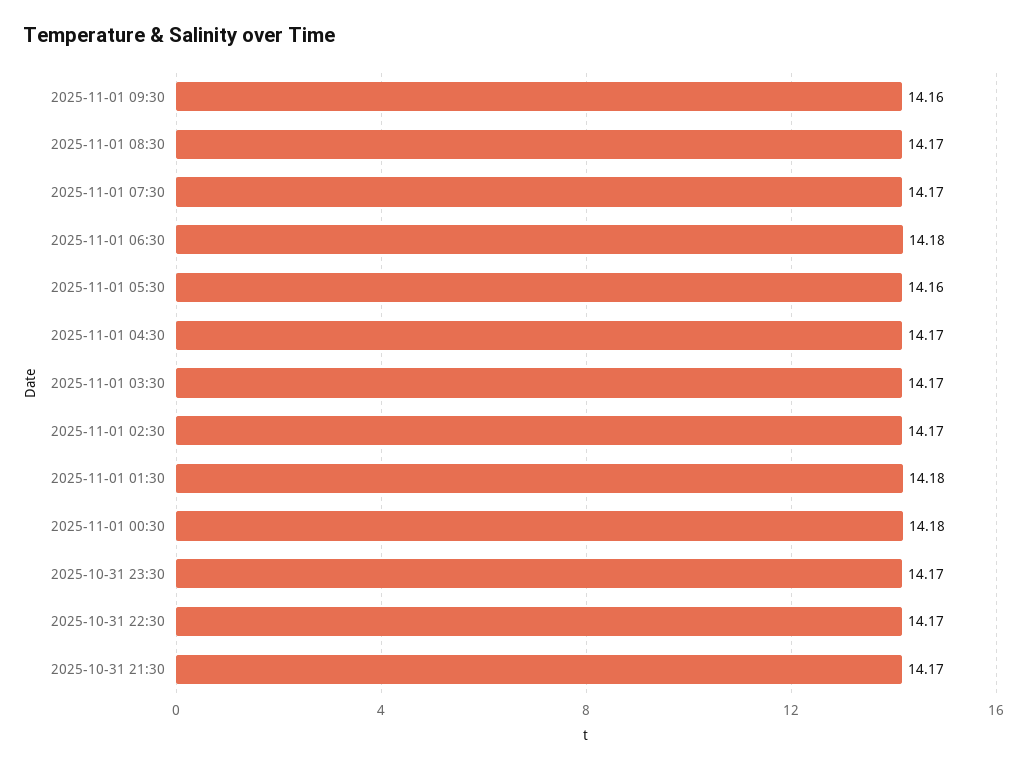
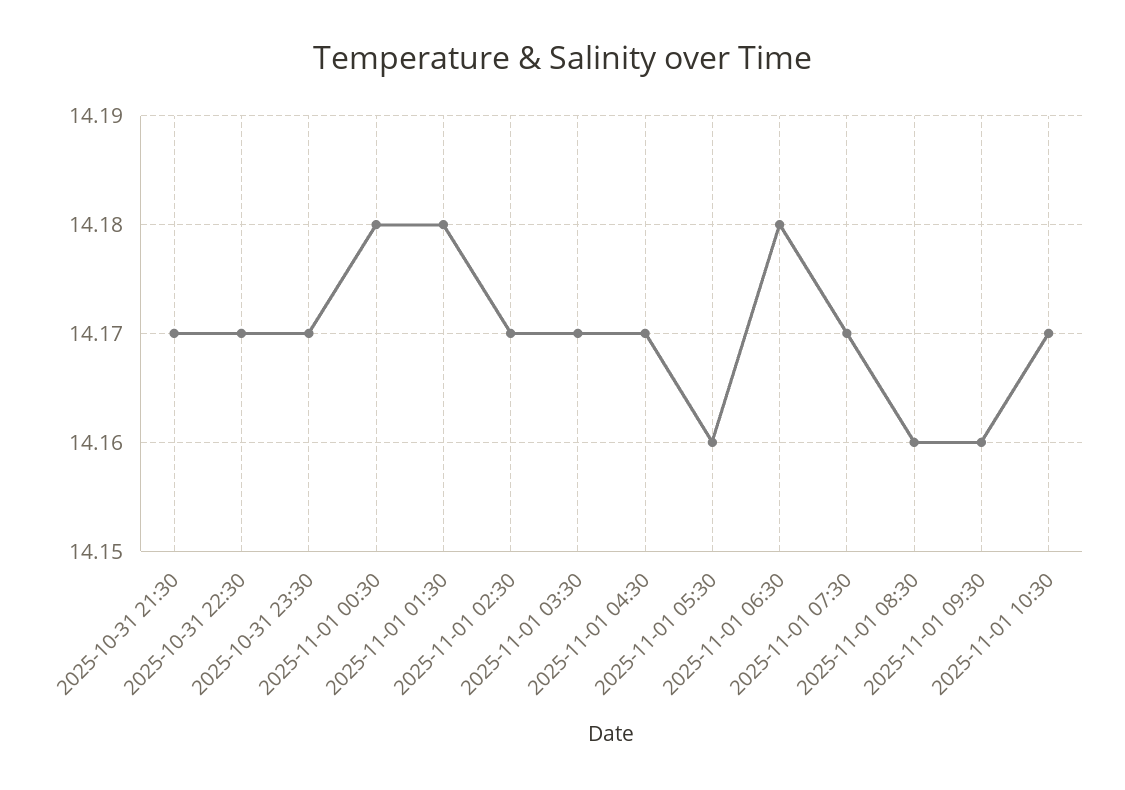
2025-11-01 08:30: 14.17 -> 14.16
2025-11-01 10:30: none -> 14.17

